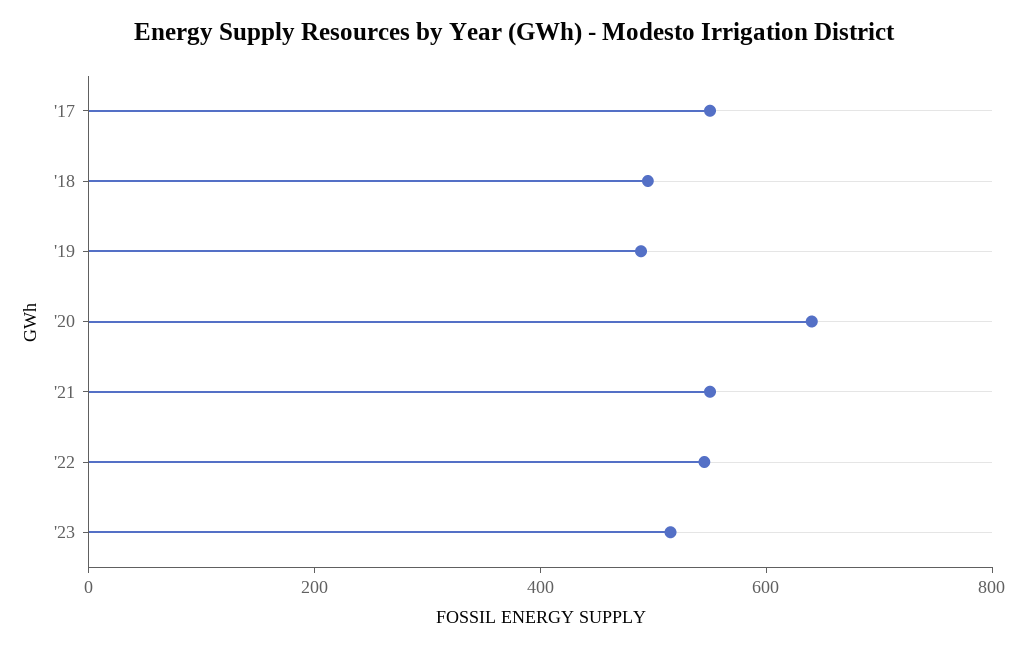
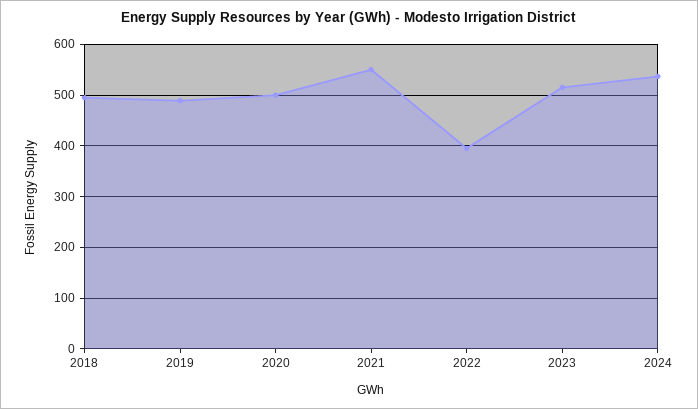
'17: 550 -> none
'20: 650 -> 500
'22: 550 -> 400
2024: none -> 540

